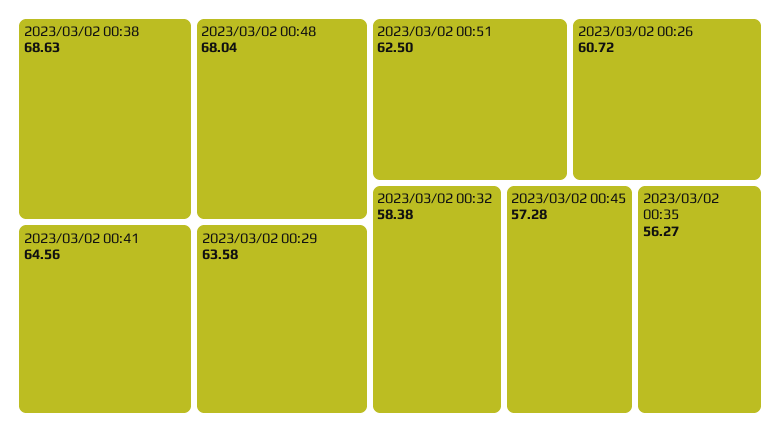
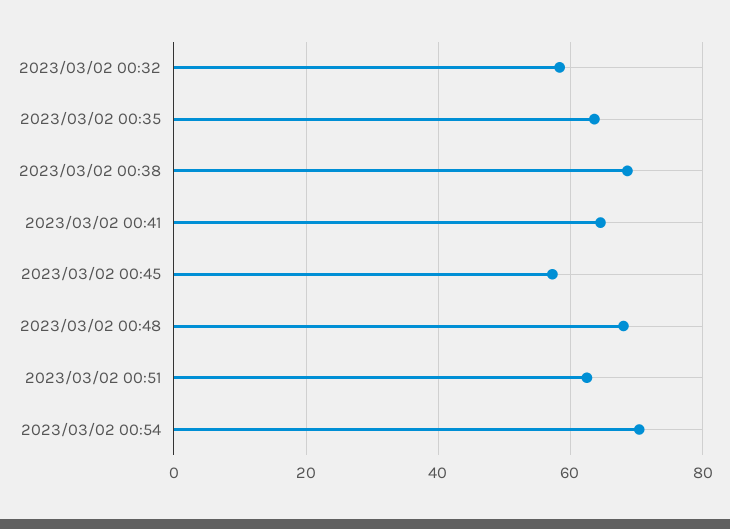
2023/03/02 00:29: 63.58 -> none
2023/03/02 00:26: 60.72 -> none
2023/03/02 00:35: 56.27 -> 64
2023/03/02 00:54: none -> 70

